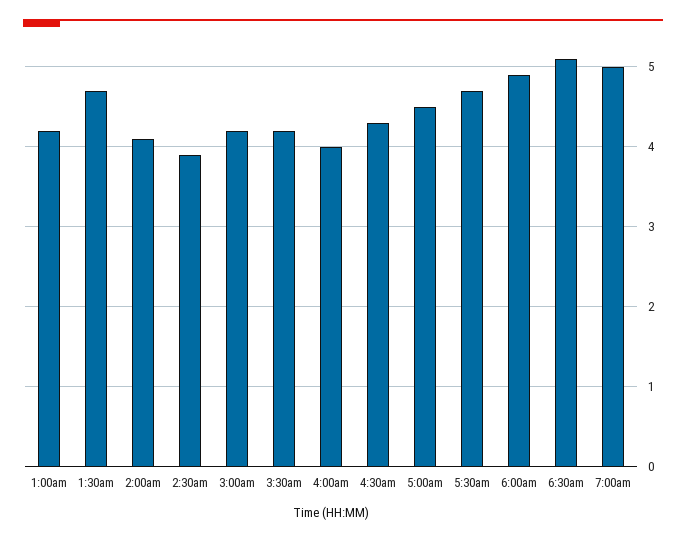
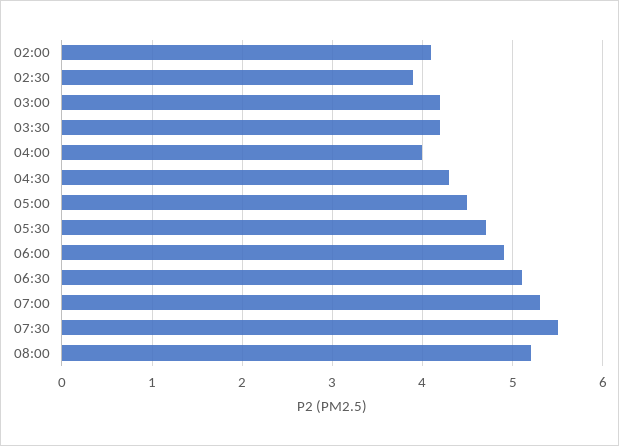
1:00am: 4.2 -> none
1:30am: 4.7 -> none
7:00am: 5 -> 5.3
07:30: none -> 5.5
08:00: none -> 5.2

